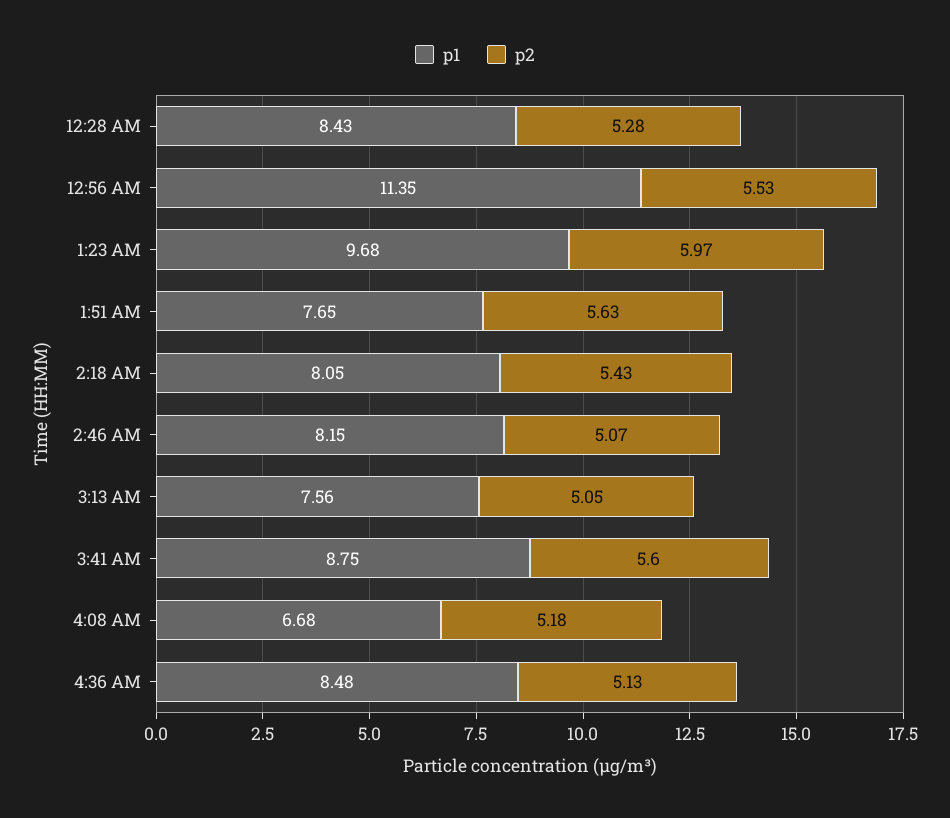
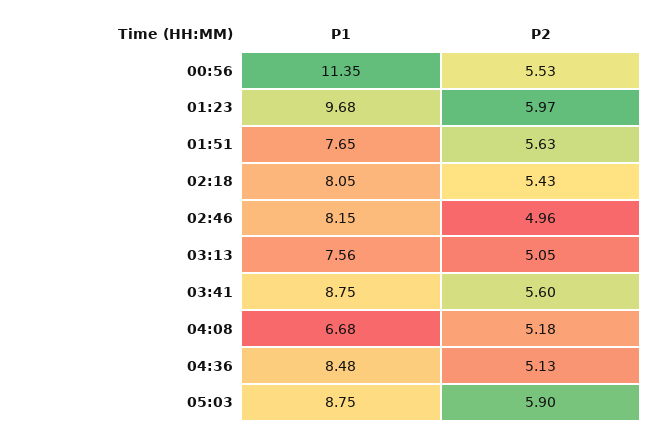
p1, 12:28 AM: 8.43 -> none
p2, 12:28 AM: 5.28 -> none
p2, 2:46 AM: 5.07 -> 4.96
p1, 05:03: none -> 8.75
p2, 05:03: none -> 5.9

